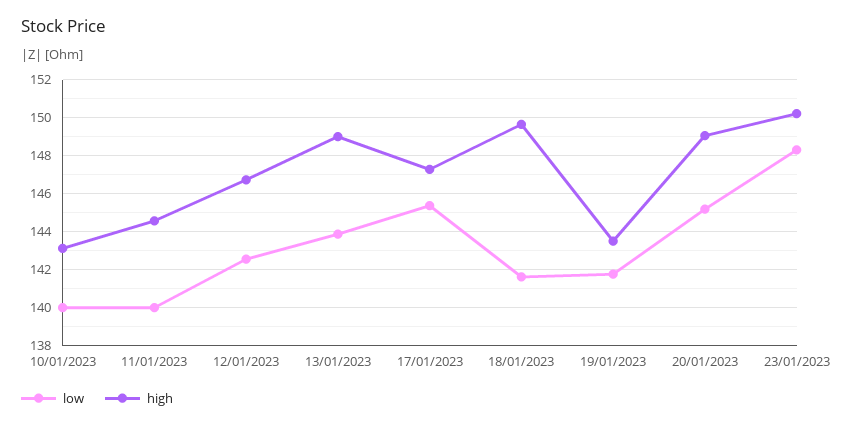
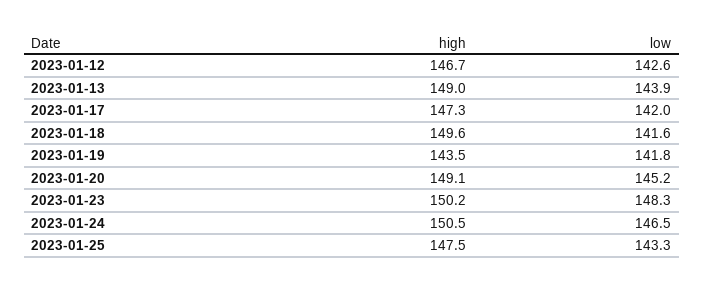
low, 10/01/2023: 140 -> none
high, 10/01/2023: 143 -> none
low, 11/01/2023: 140 -> none
high, 11/01/2023: 144.5 -> none
low, 17/01/2023: 145.5 -> 142
high, 2023-01-24: none -> 150.5
low, 2023-01-24: none -> 146.5
high, 2023-01-25: none -> 147.5
low, 2023-01-25: none -> 143.3

